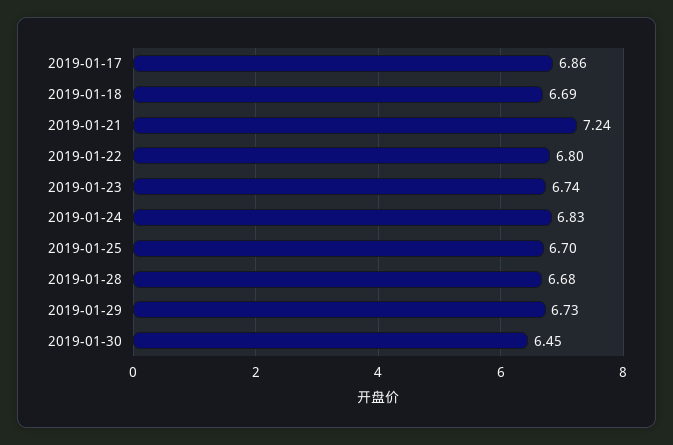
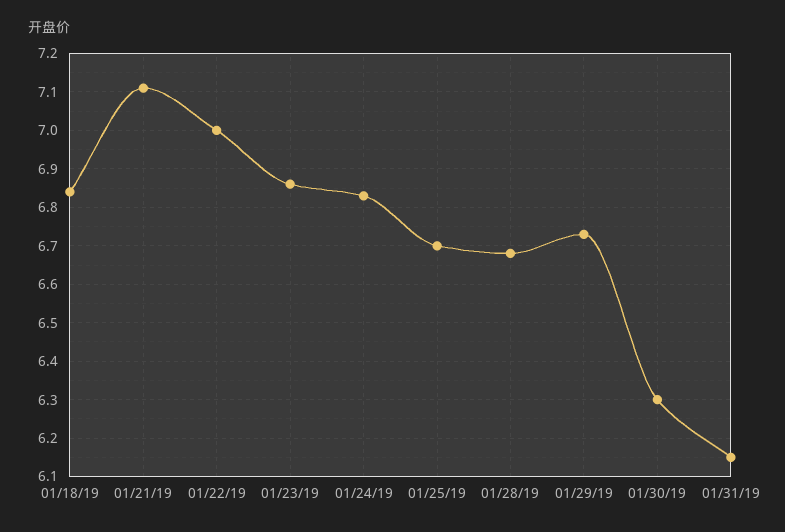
2019-01-17: 6.86 -> none
2019-01-18: 6.69 -> 6.85
2019-01-21: 7.24 -> 7.1
2019-01-22: 6.8 -> 7
2019-01-23: 6.74 -> 6.85
2019-01-30: 6.45 -> 6.3
01/31/19: none -> 6.15

